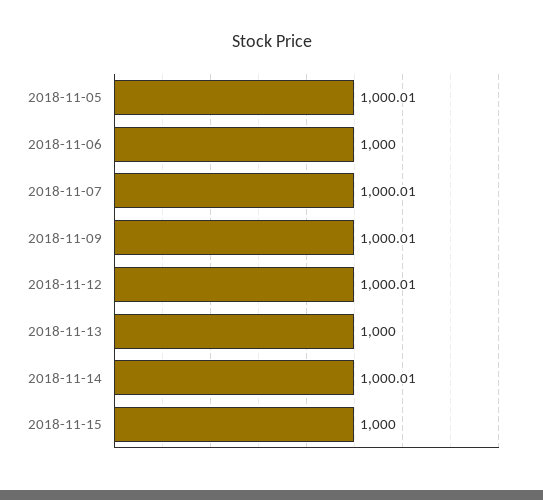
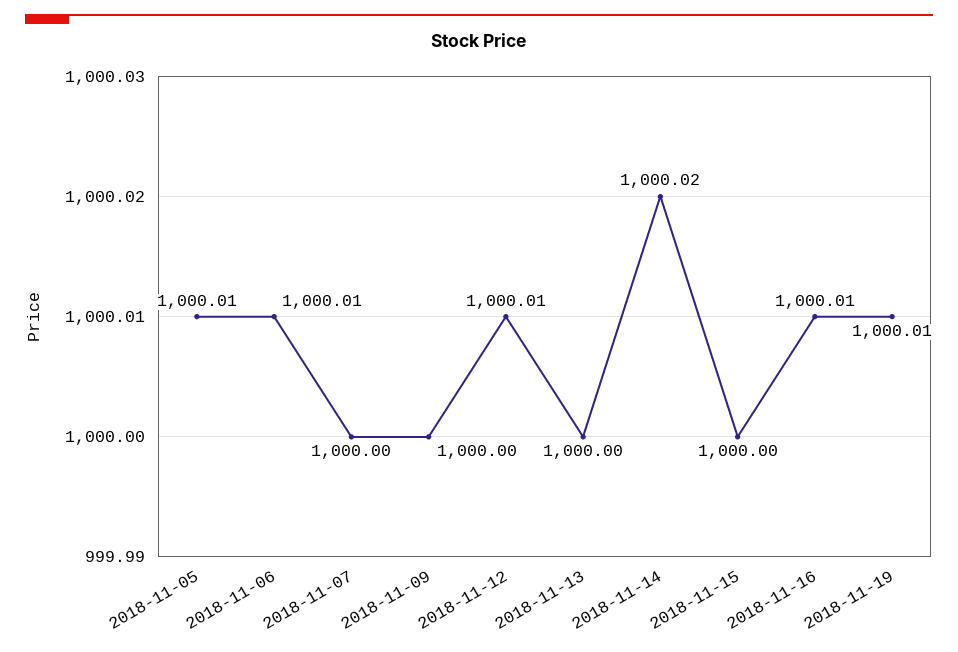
2018-11-06: 1000 -> 1000.01
2018-11-07: 1000.01 -> 1000
2018-11-09: 1000.01 -> 1000
2018-11-14: 1000.01 -> 1000.02
2018-11-16: none -> 1000.01
2018-11-19: none -> 1000.01

